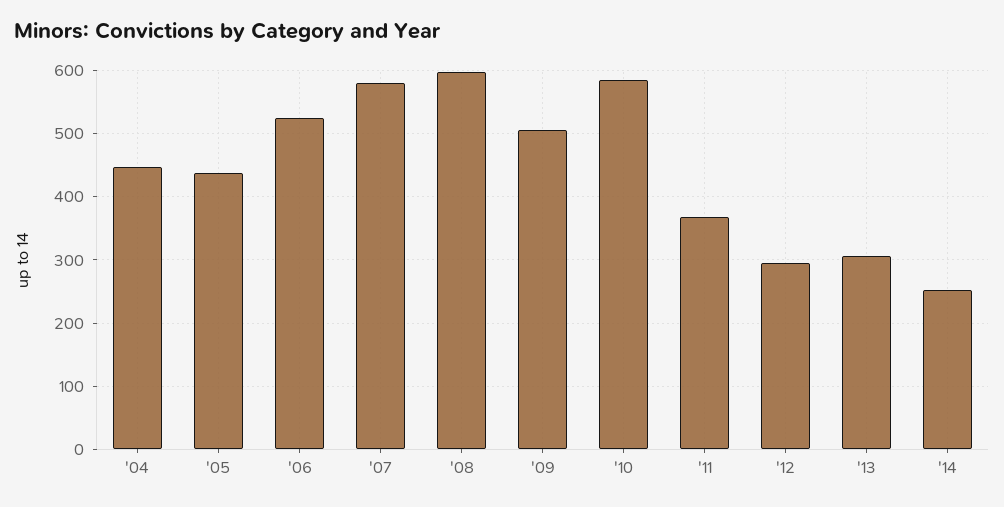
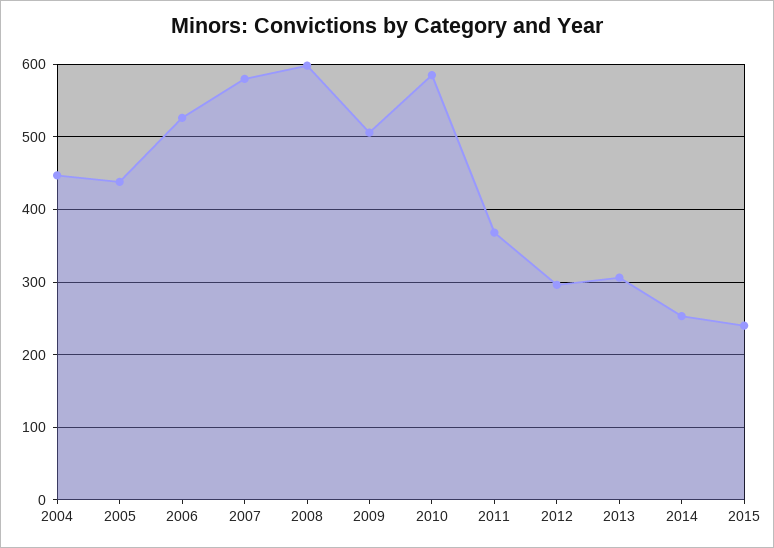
2015: none -> 240

